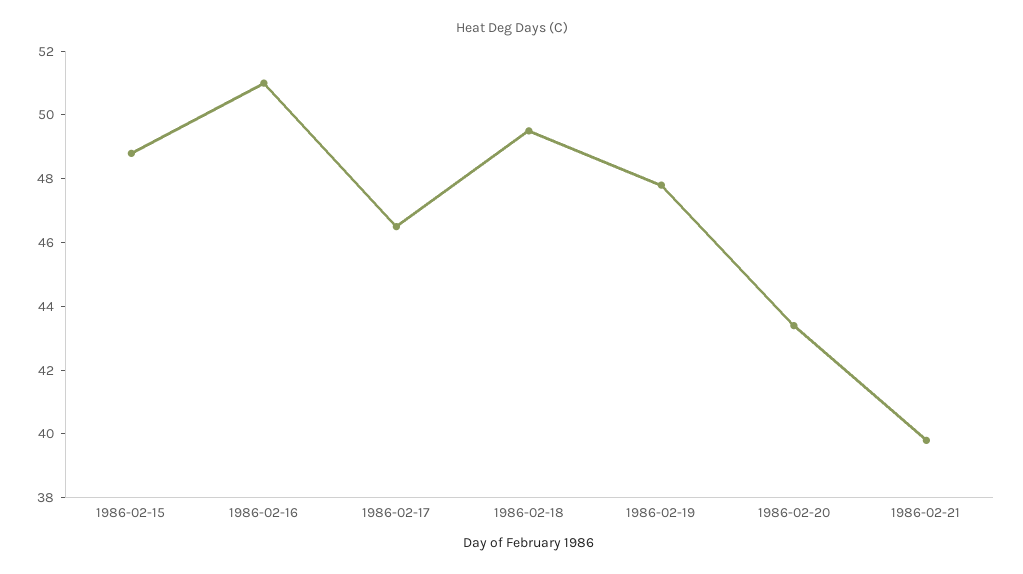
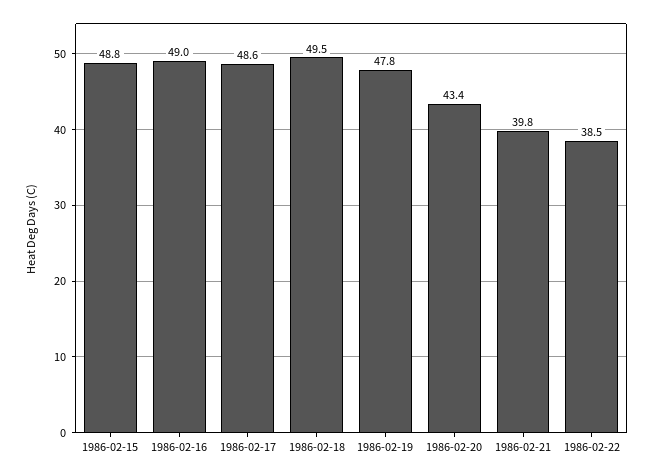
1986-02-16: 51 -> 49
1986-02-17: 46.5 -> 48.6
1986-02-22: none -> 38.5

